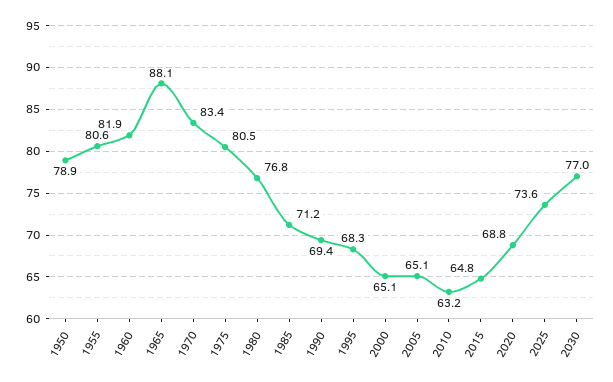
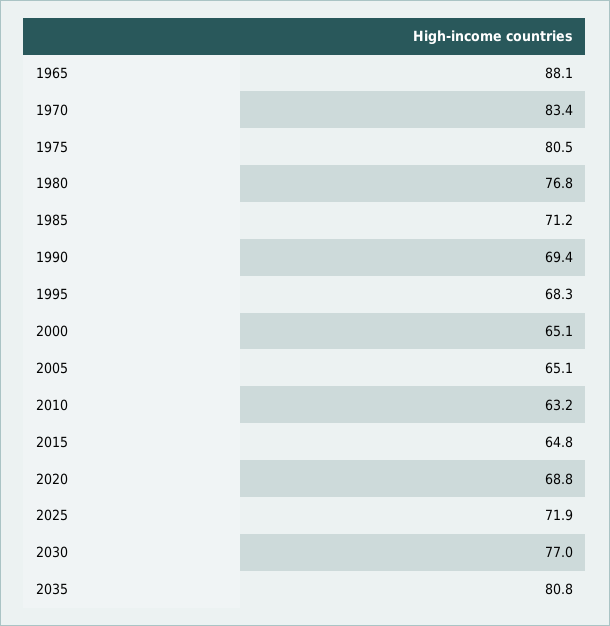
1950: 78.9 -> none
1955: 80.6 -> none
1960: 81.9 -> none
2025: 73.6 -> 71.9
2035: none -> 80.8

